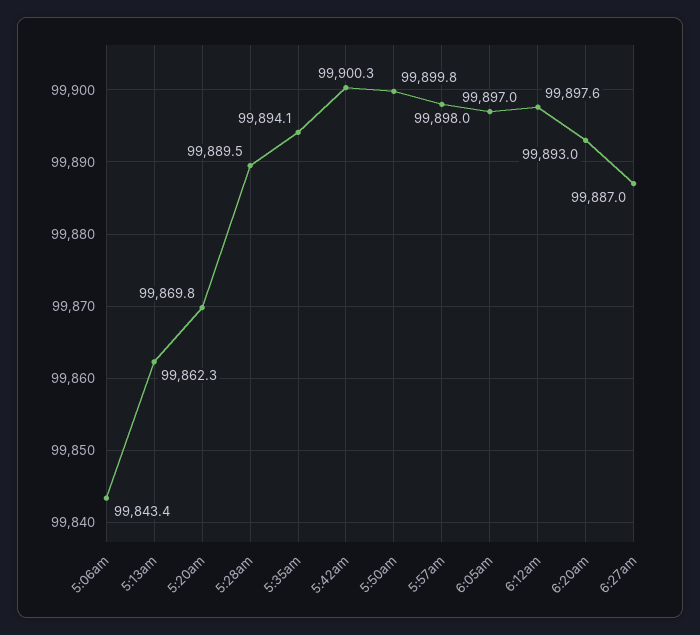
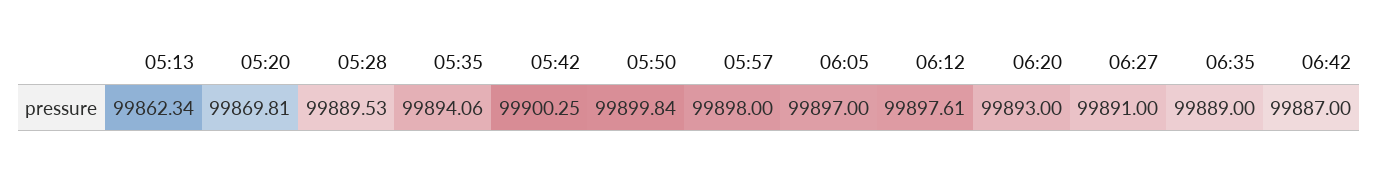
5:06am: 99843.4 -> none
6:27am: 99887 -> 99891
06:35: none -> 99889
06:42: none -> 99887

